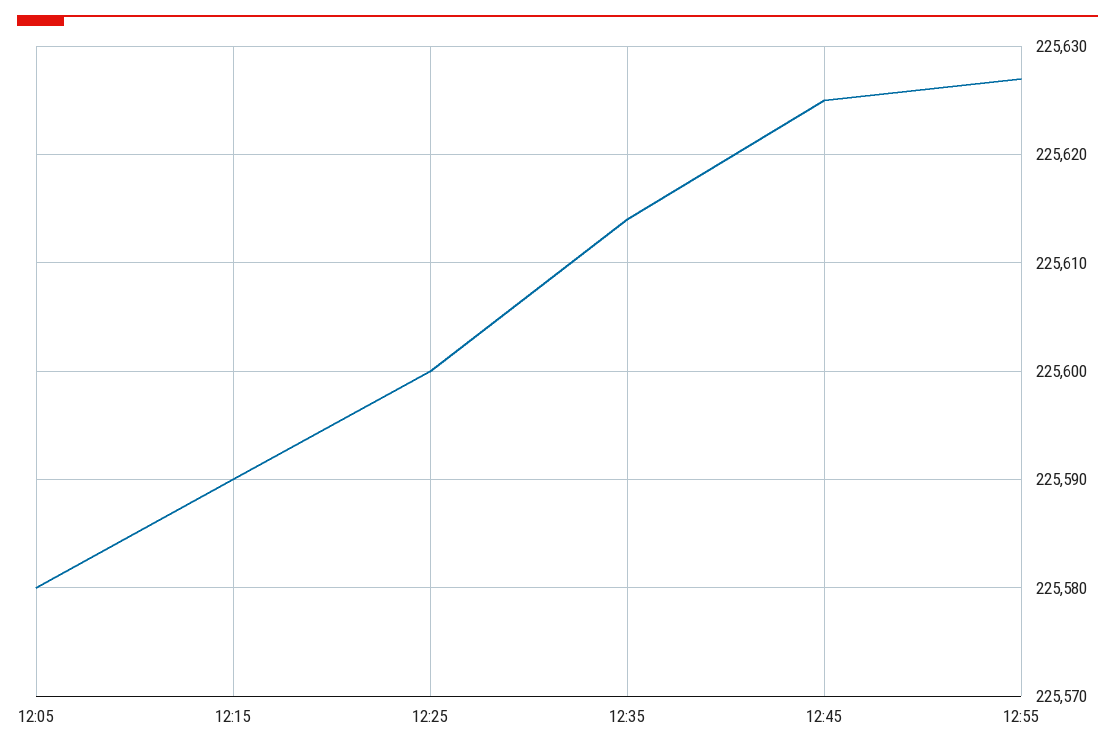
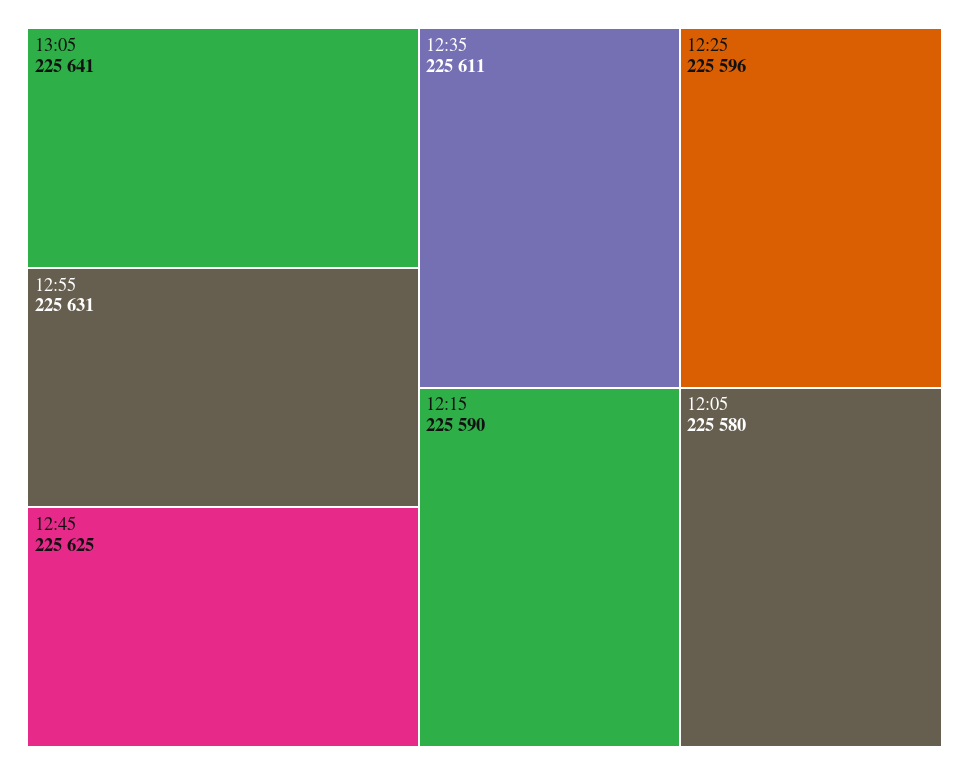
12:25: 225600 -> 225596
12:35: 225614 -> 225611
12:55: 225627 -> 225631
13:05: none -> 225641

